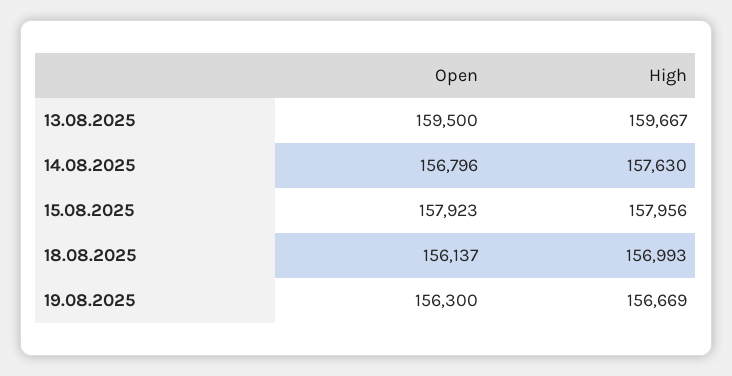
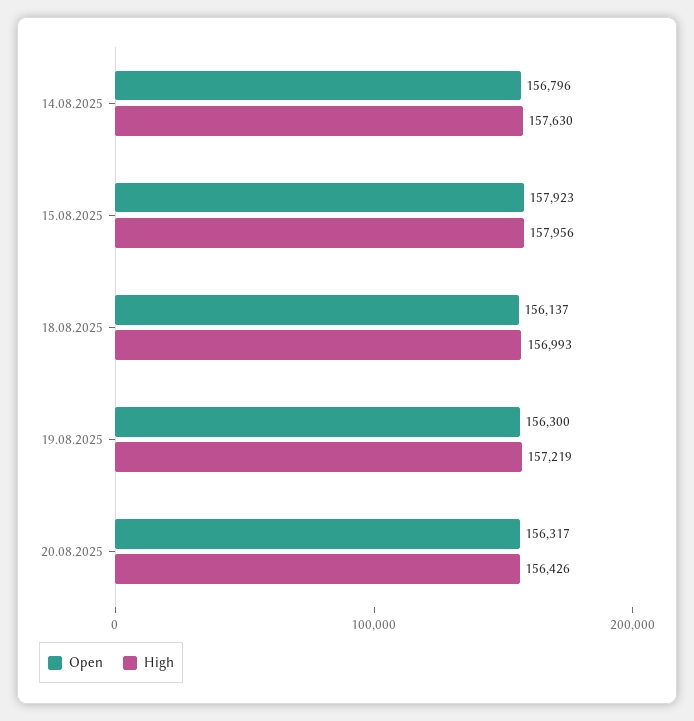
Open, 13.08.2025: 159500 -> none
High, 13.08.2025: 159667 -> none
High, 19.08.2025: 156669 -> 157219
Open, 20.08.2025: none -> 156317
High, 20.08.2025: none -> 156426

